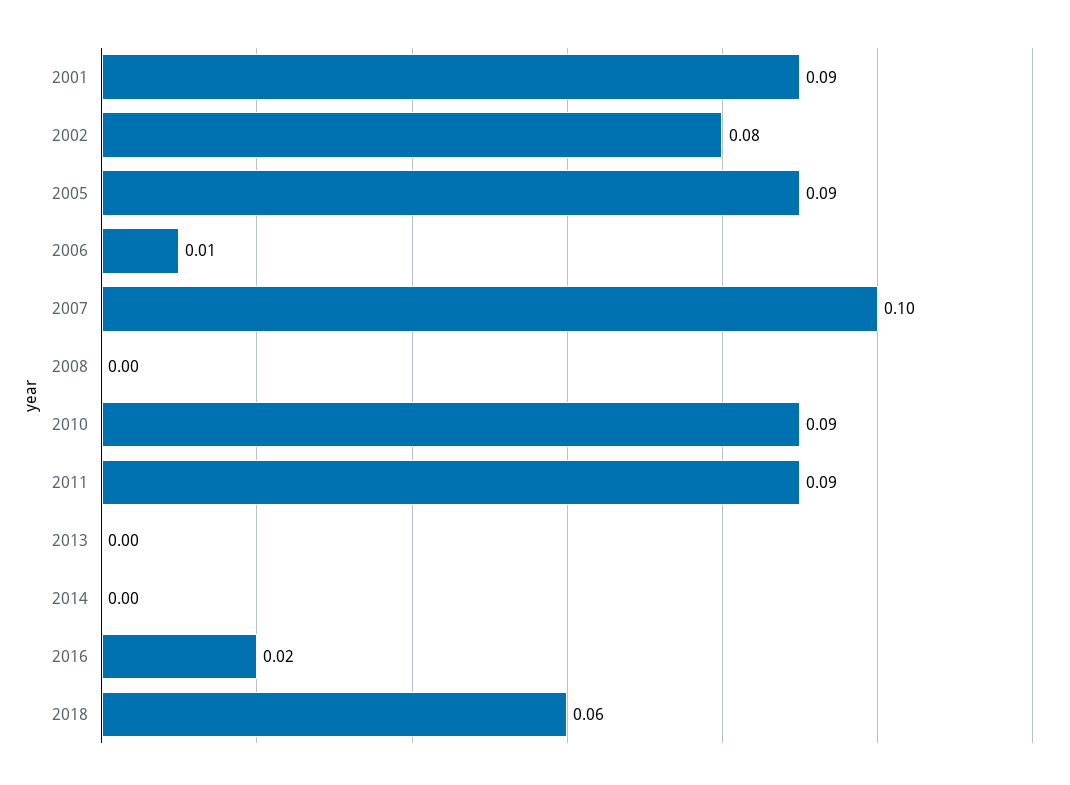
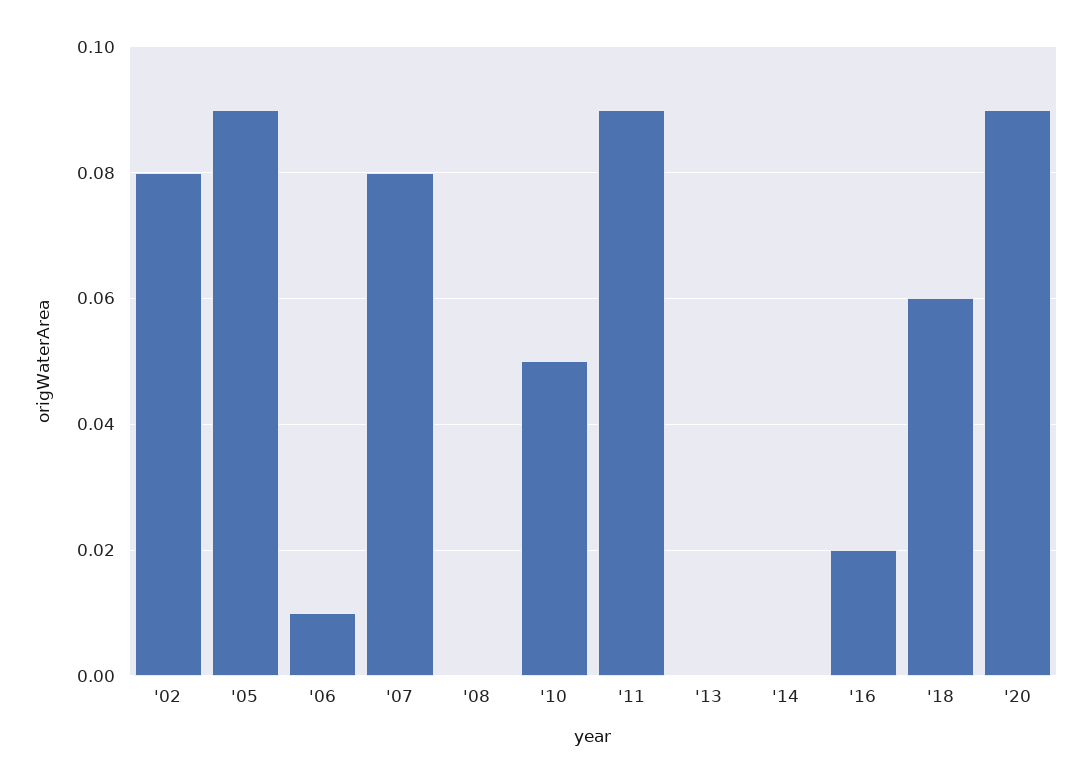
2001: 0.09 -> none
2007: 0.1 -> 0.08
2010: 0.09 -> 0.05
'20: none -> 0.09

